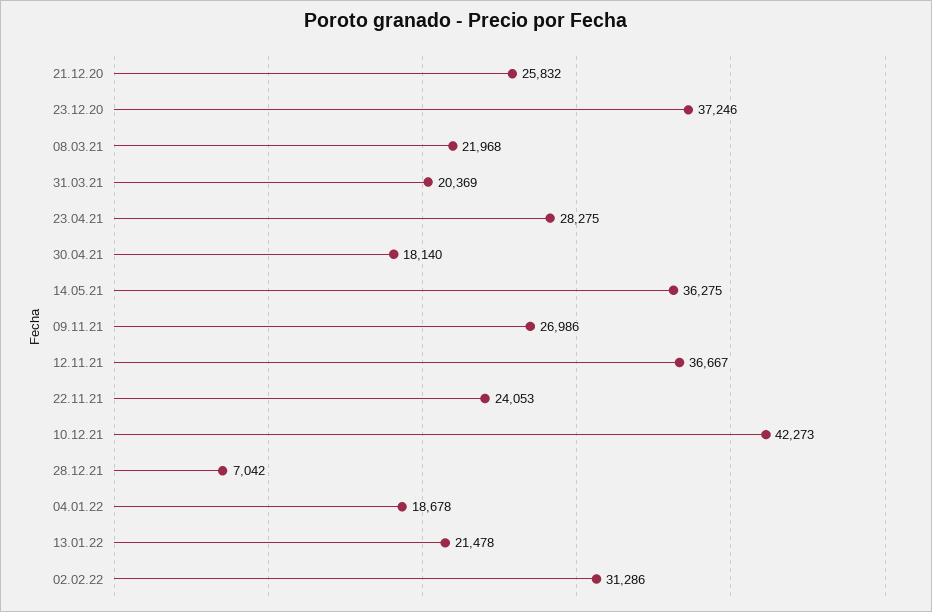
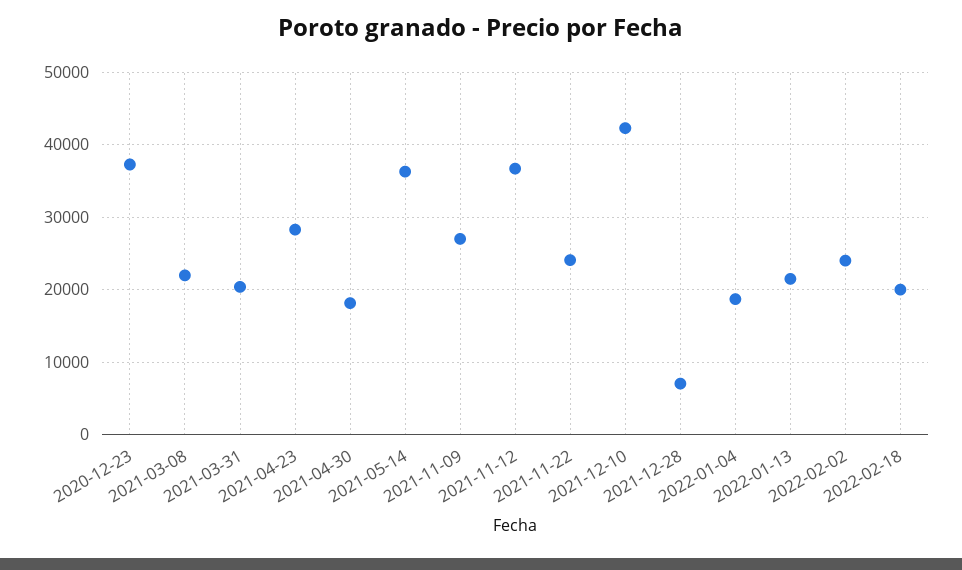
21.12.20: 25832 -> none
02.02.22: 31286 -> 24000
2022-02-18: none -> 20000

